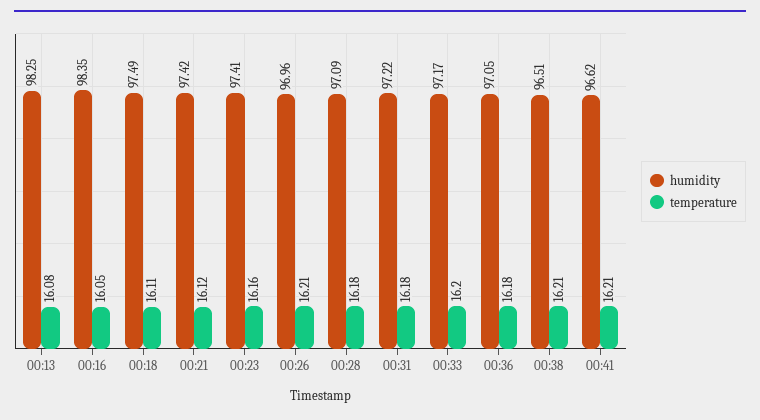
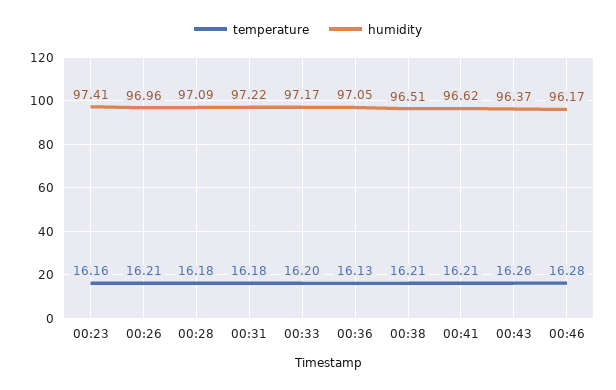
humidity, 00:13: 98.25 -> none
temperature, 00:13: 16.08 -> none
humidity, 00:16: 98.35 -> none
temperature, 00:16: 16.05 -> none
humidity, 00:18: 97.49 -> none
temperature, 00:18: 16.11 -> none
humidity, 00:21: 97.42 -> none
temperature, 00:21: 16.12 -> none
temperature, 00:36: 16.18 -> 16.13
temperature, 00:43: none -> 16.26
humidity, 00:43: none -> 96.37
temperature, 00:46: none -> 16.28
humidity, 00:46: none -> 96.17

